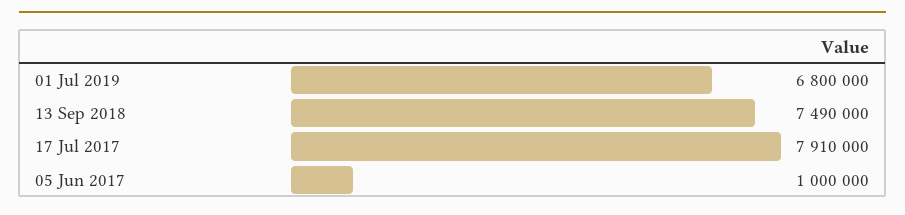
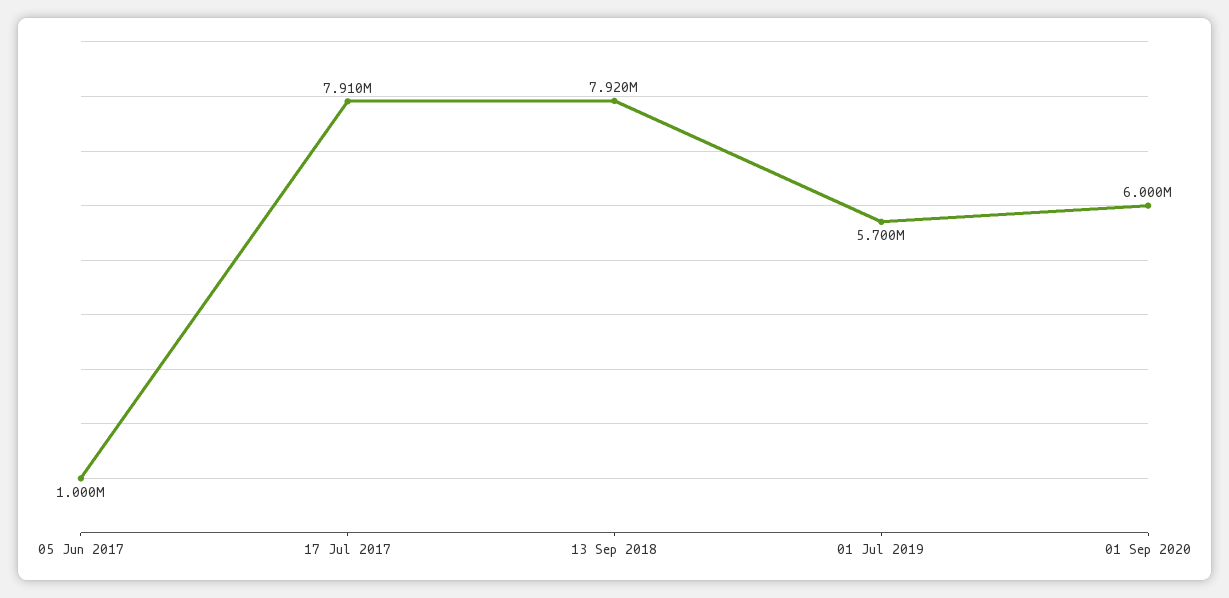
01 Jul 2019: 6800000 -> 5700000
13 Sep 2018: 7490000 -> 7920000
01 Sep 2020: none -> 6000000

